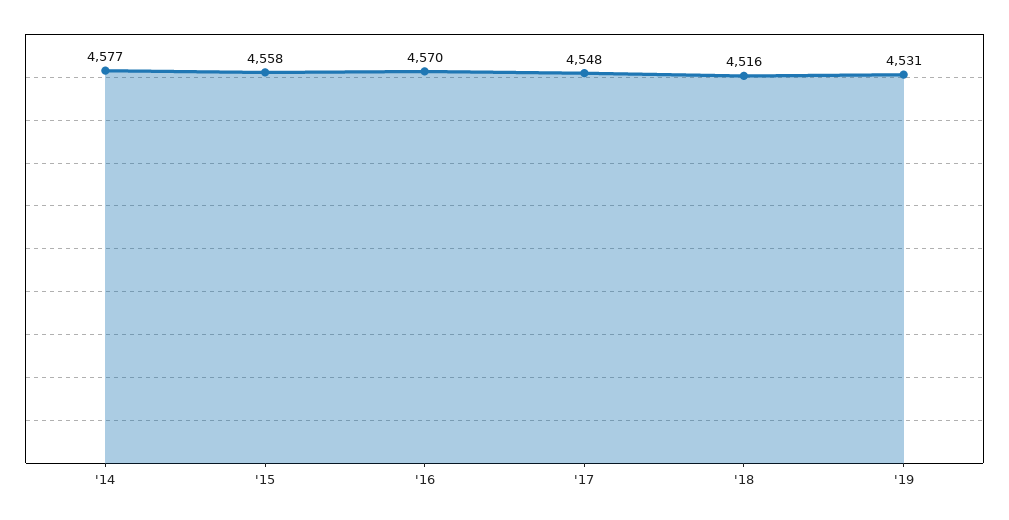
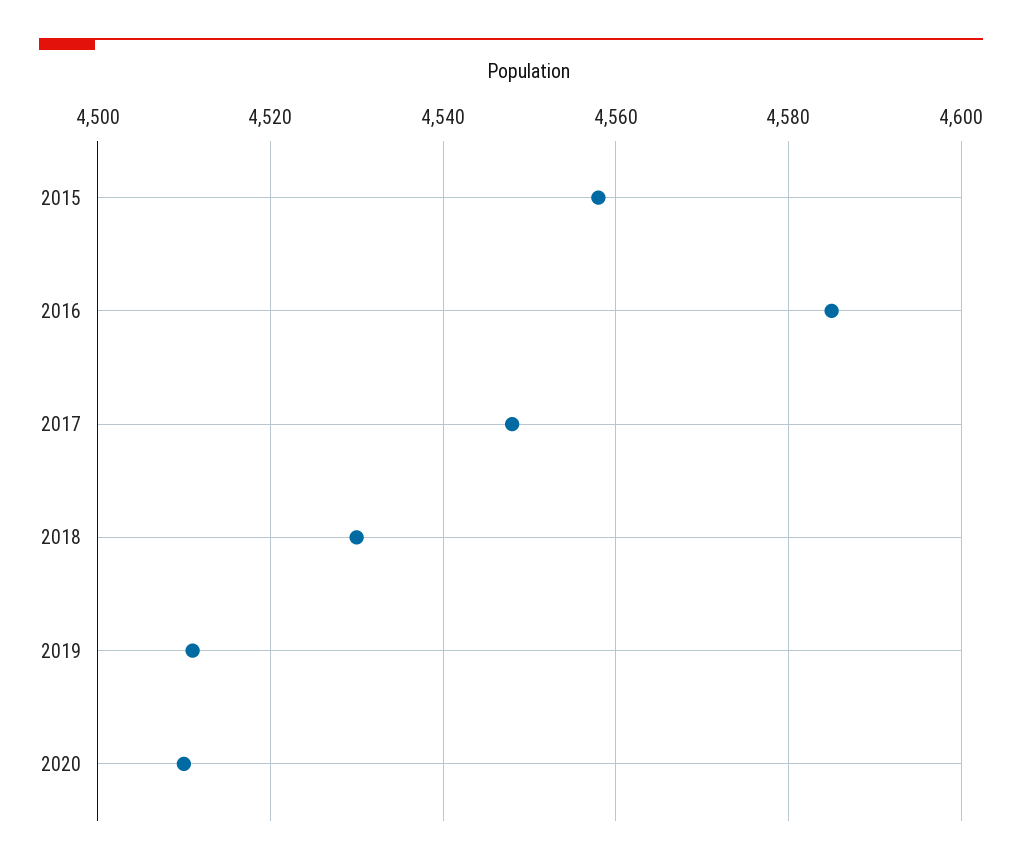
'14: 4577 -> none
'16: 4570 -> 4585
'18: 4516 -> 4530
'19: 4531 -> 4510
2020: none -> 4510

